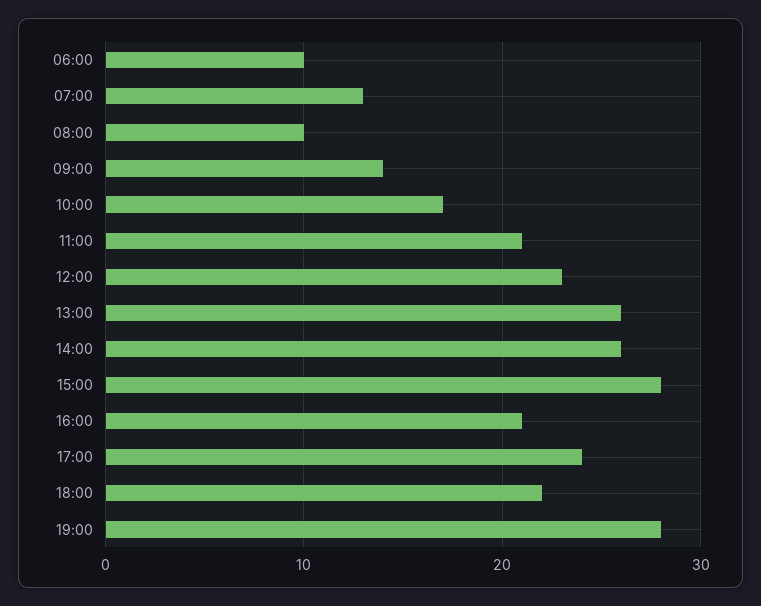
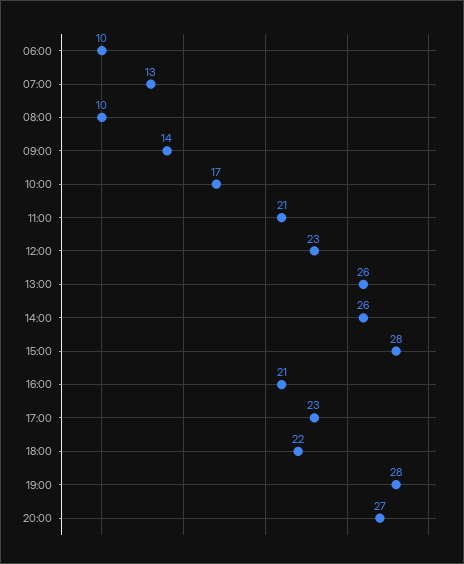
17:00: 24 -> 23
20:00: none -> 27

